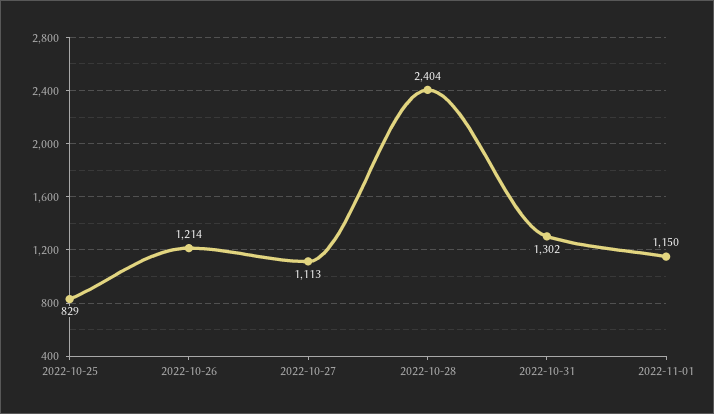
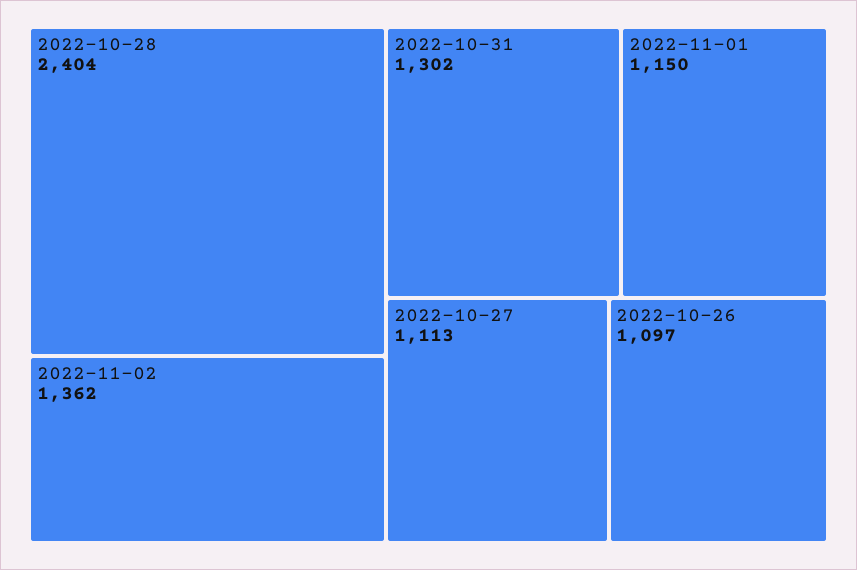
2022-10-25: 829 -> none
2022-10-26: 1214 -> 1097
2022-11-02: none -> 1362

